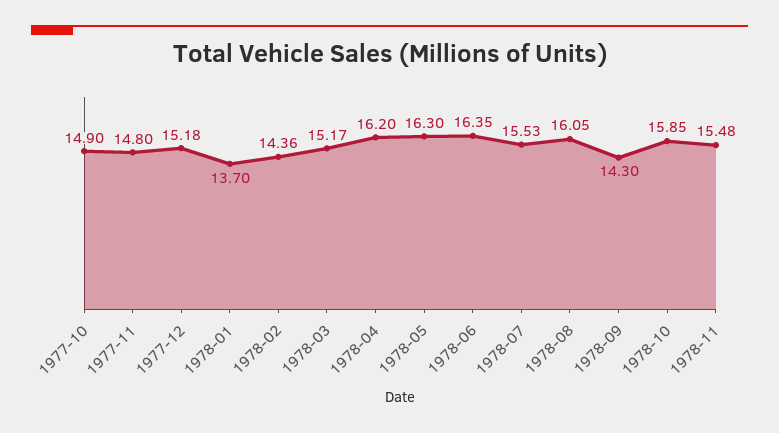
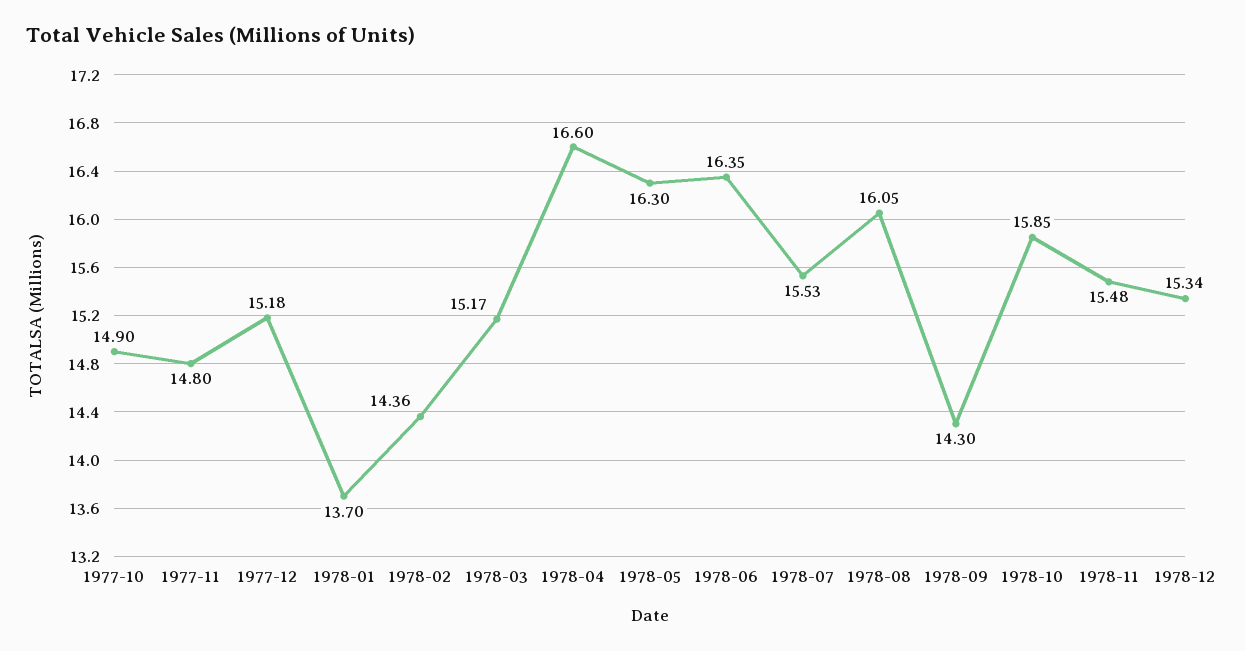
1978-04: 16.2 -> 16.6
1978-12: none -> 15.34

